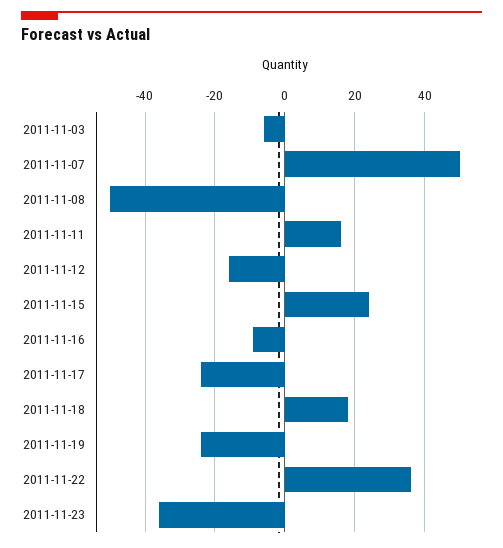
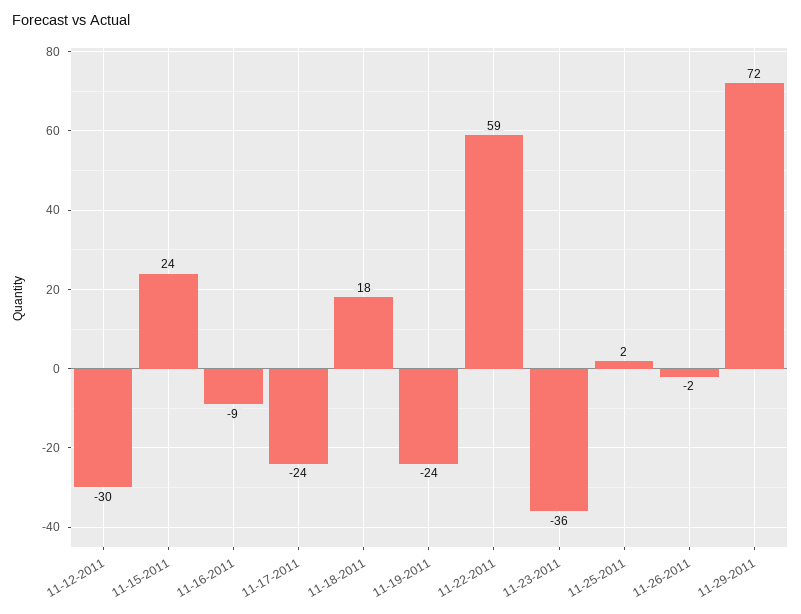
2011-11-03: -5 -> none
2011-11-07: 50 -> none
2011-11-08: -50 -> none
2011-11-11: 15 -> none
2011-11-12: -15 -> -30
2011-11-22: 35 -> 59
11-25-2011: none -> 2
11-26-2011: none -> -2
11-29-2011: none -> 72

